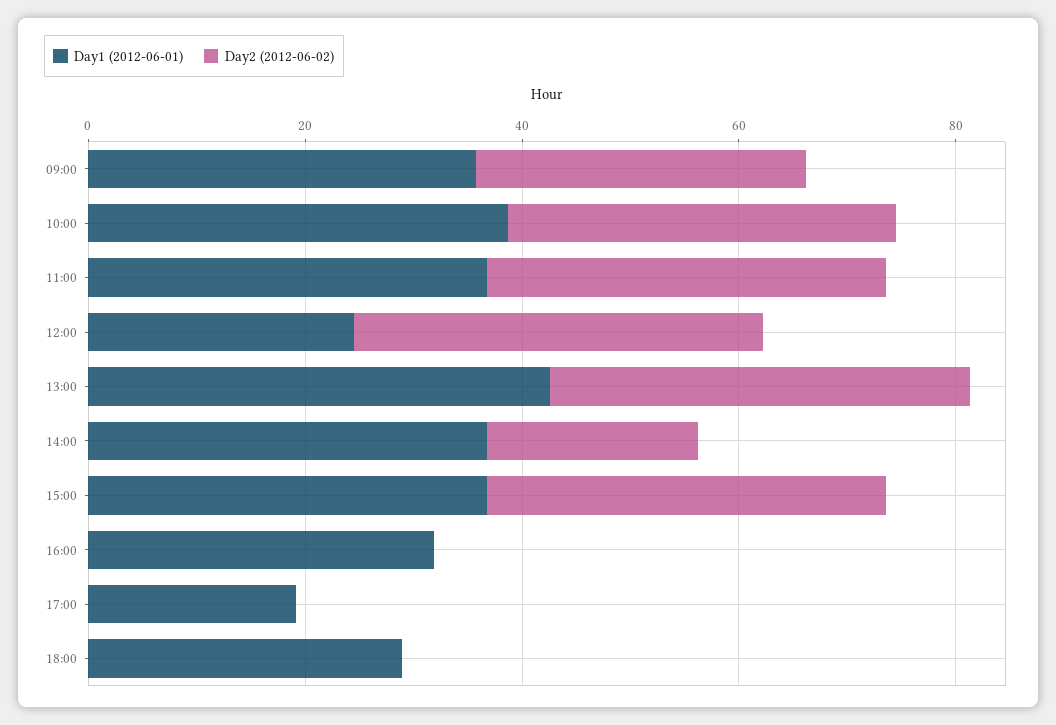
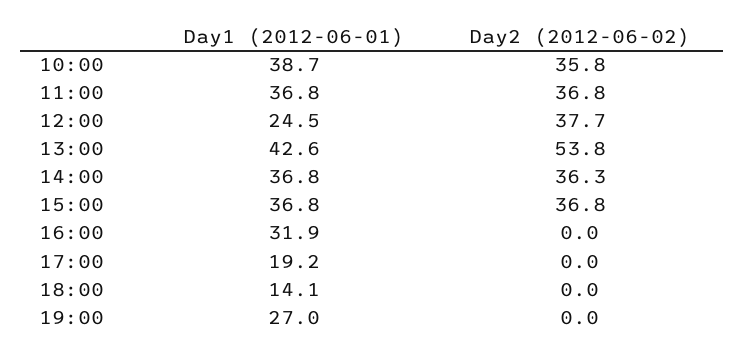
Day1 (2012-06-01), 09:00: 35 -> none
Day2 (2012-06-02), 09:00: 30 -> none
Day2 (2012-06-02), 13:00: 40 -> 53.8
Day2 (2012-06-02), 14:00: 20 -> 36.3
Day1 (2012-06-01), 18:00: 30 -> 14.1
Day1 (2012-06-01), 19:00: none -> 27
Day2 (2012-06-02), 19:00: none -> 0

